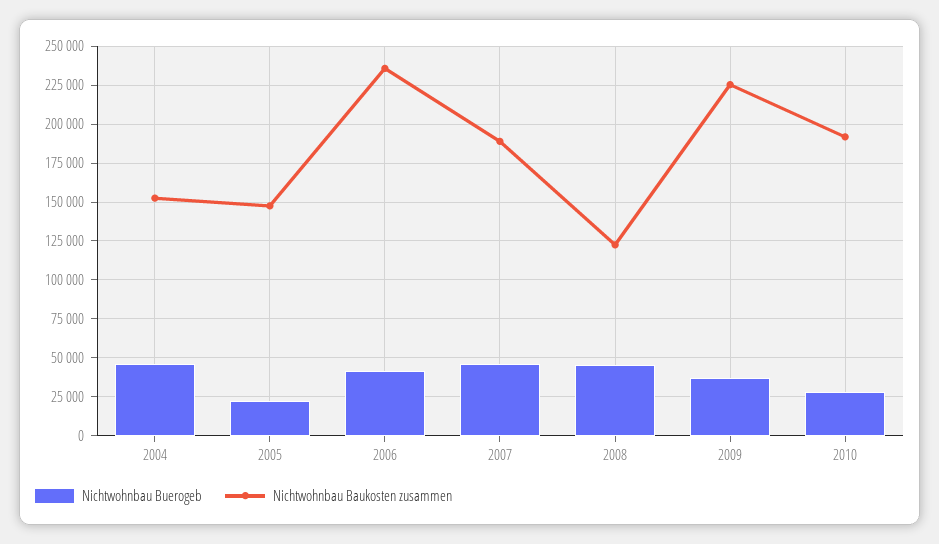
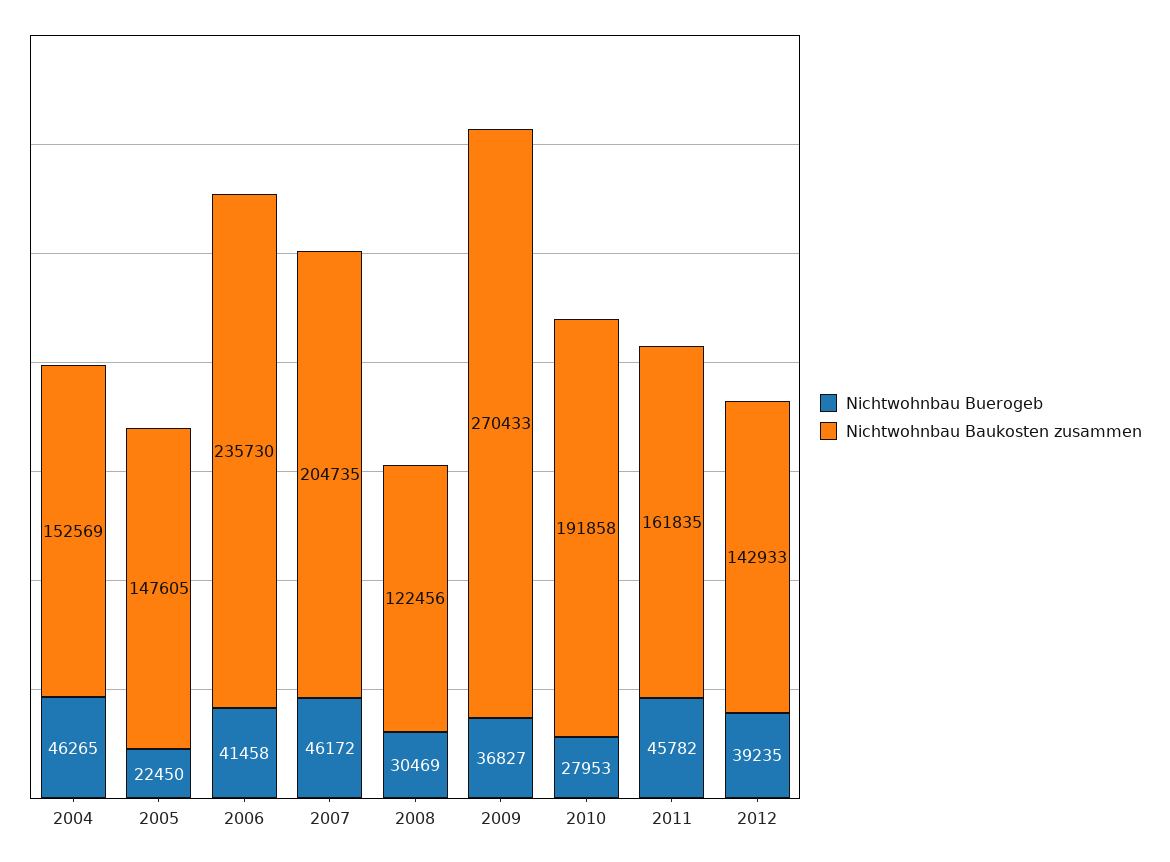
Nichtwohnbau Baukosten zusammen, 2007: 190000 -> 204735
Nichtwohnbau Buerogeb, 2008: 45000 -> 30469
Nichtwohnbau Baukosten zusammen, 2009: 225000 -> 270433
Nichtwohnbau Buerogeb, 2011: none -> 45782
Nichtwohnbau Baukosten zusammen, 2011: none -> 161835
Nichtwohnbau Buerogeb, 2012: none -> 39235
Nichtwohnbau Baukosten zusammen, 2012: none -> 142933

